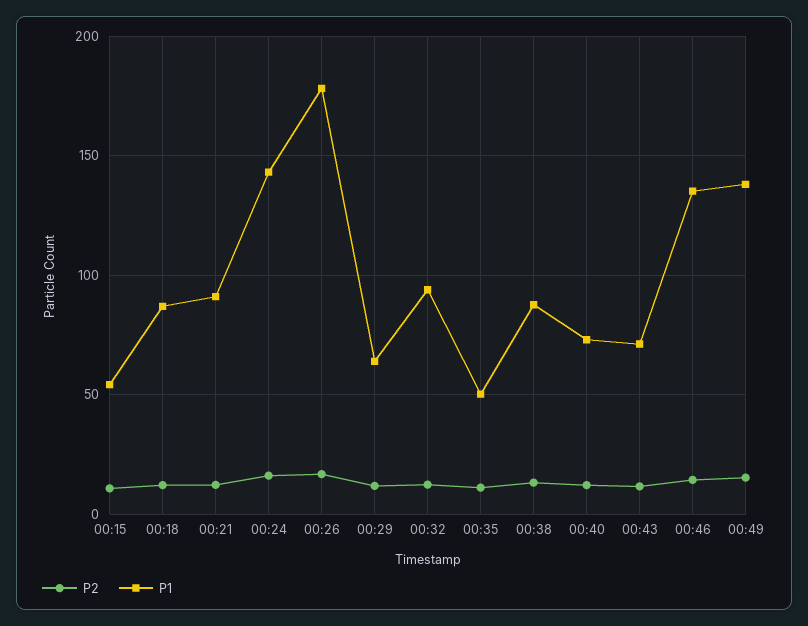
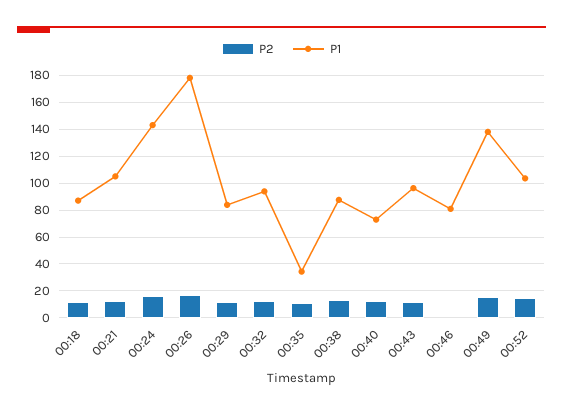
P2, 00:15: 10 -> none
P1, 00:15: 55 -> none
P1, 00:21: 90 -> 105
P1, 00:29: 65 -> 85
P1, 00:35: 50 -> 35
P1, 00:43: 70 -> 95
P2, 00:46: 15 -> 0
P1, 00:46: 135 -> 80
P2, 00:52: none -> 15
P1, 00:52: none -> 105

